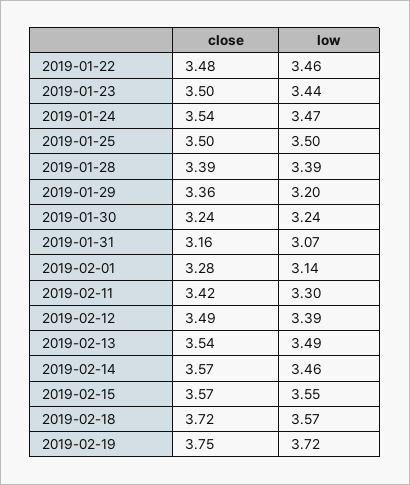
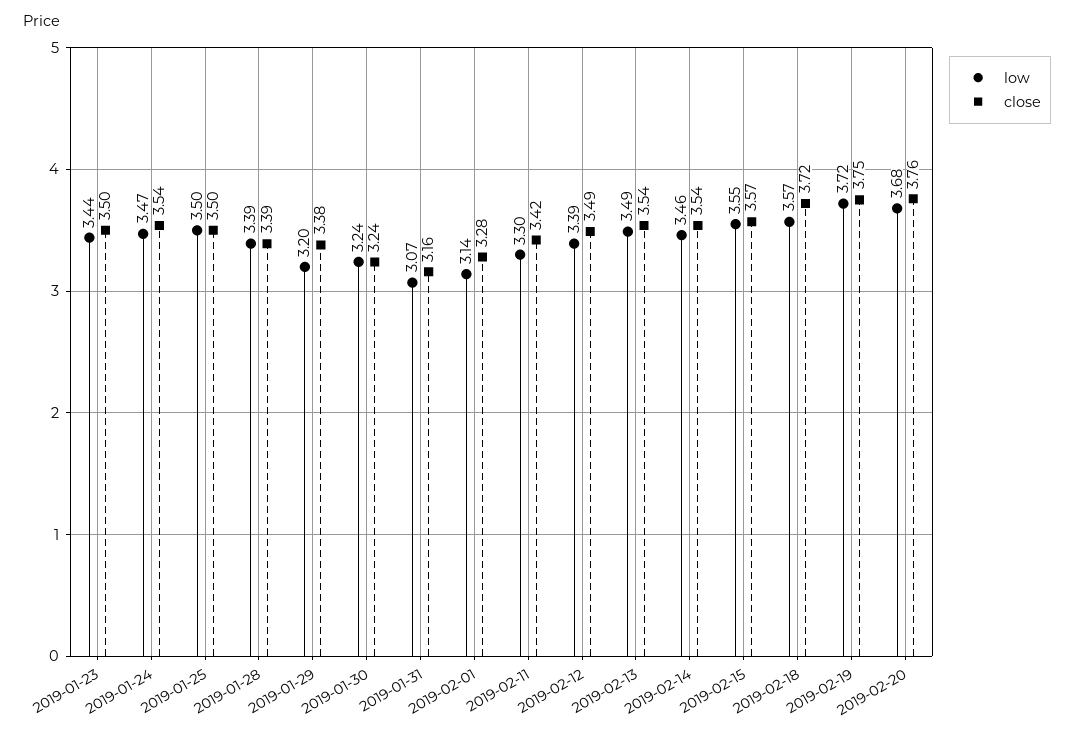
close, 2019-01-22: 3.48 -> none
low, 2019-01-22: 3.46 -> none
close, 2019-01-29: 3.36 -> 3.38
close, 2019-02-14: 3.57 -> 3.54
low, 2019-02-20: none -> 3.68
close, 2019-02-20: none -> 3.76

